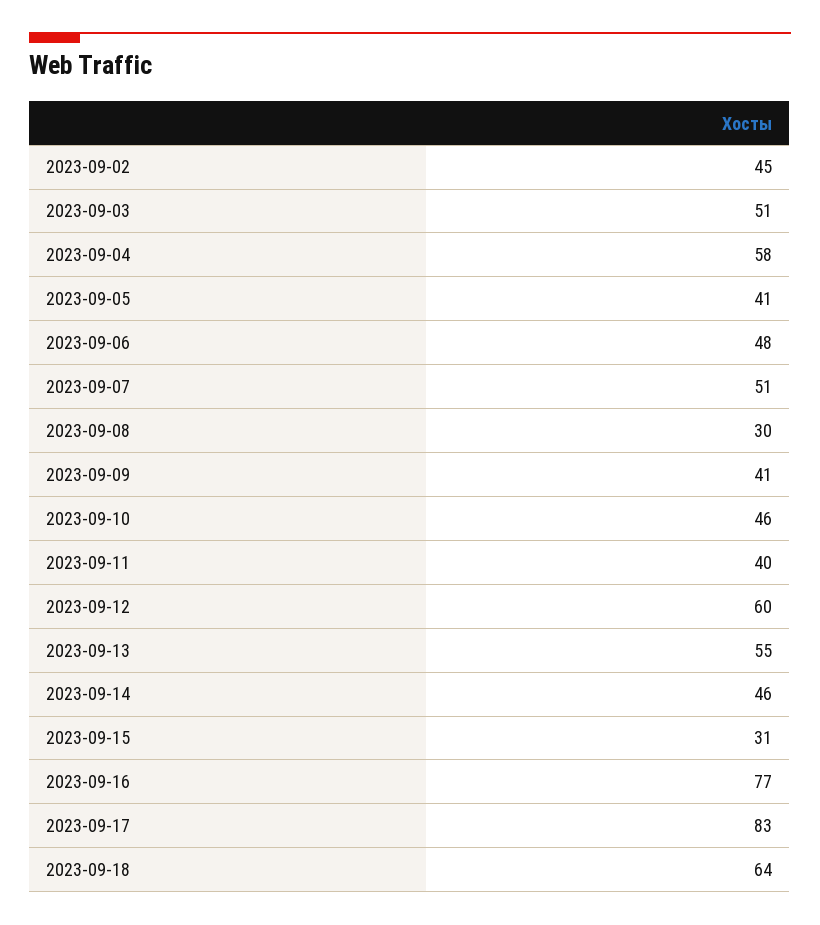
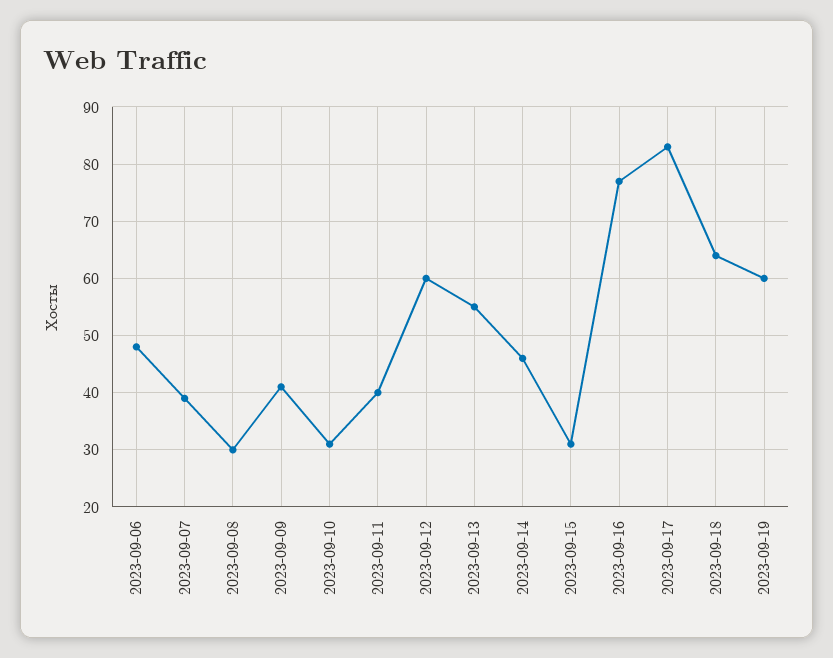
2023-09-02: 45 -> none
2023-09-03: 51 -> none
2023-09-04: 58 -> none
2023-09-05: 41 -> none
2023-09-07: 51 -> 40
2023-09-10: 46 -> 30
2023-09-19: none -> 60

